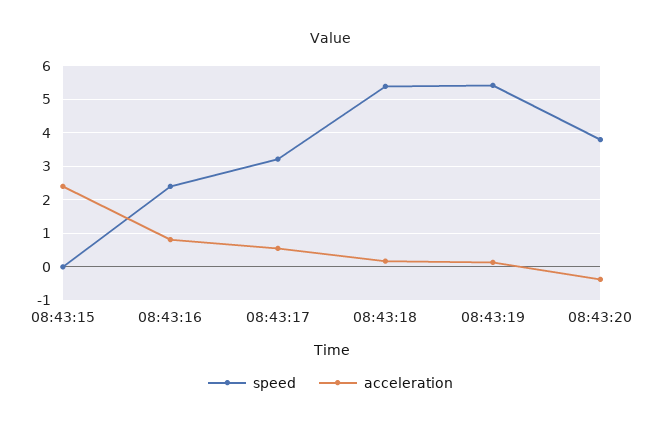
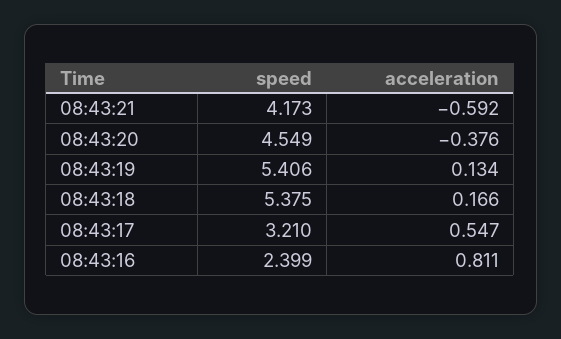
speed, 08:43:15: 0 -> none
acceleration, 08:43:15: 2.4 -> none
speed, 08:43:20: 3.8 -> 4.549
speed, 08:43:21: none -> 4.173
acceleration, 08:43:21: none -> -0.592

